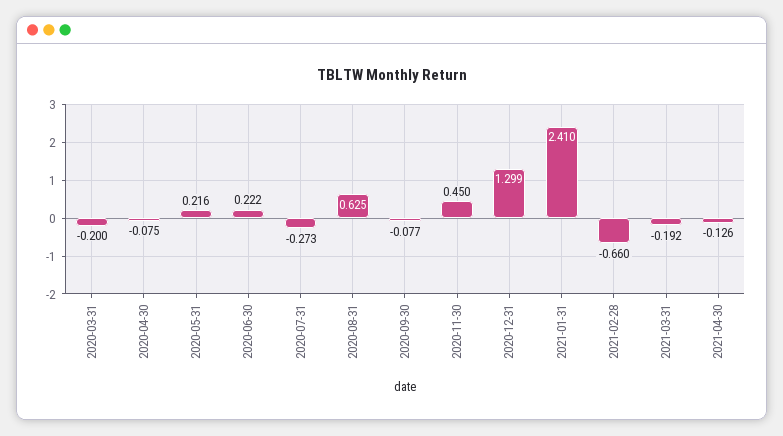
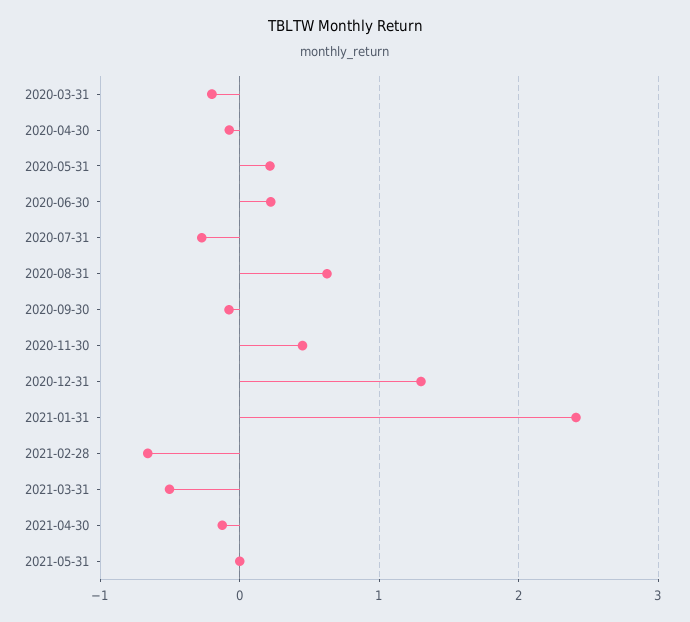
2021-03-31: -0.192 -> -0.5
2021-05-31: none -> 0

